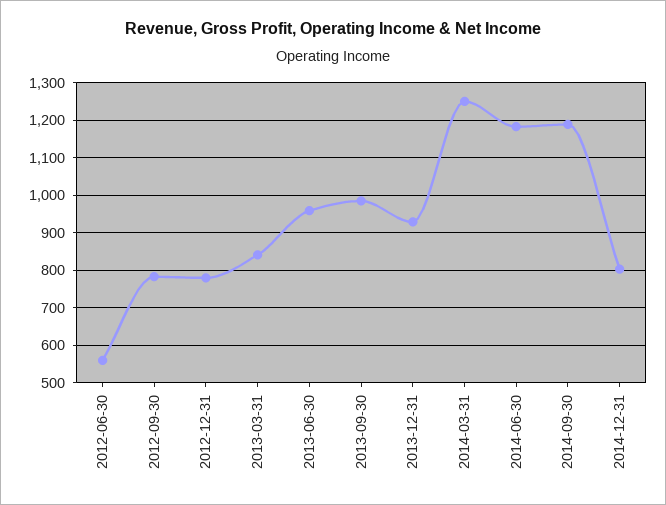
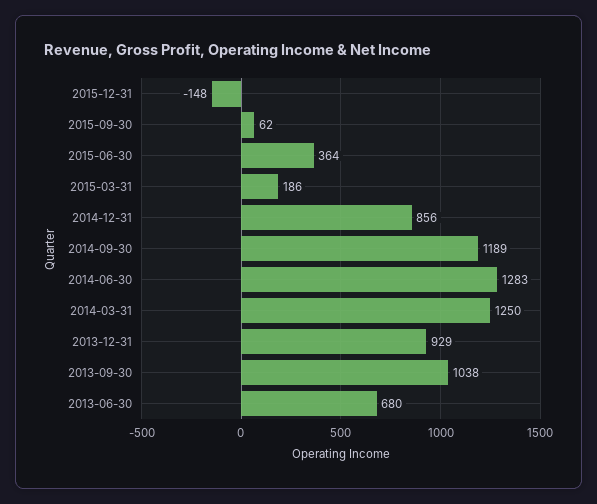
2012-06-30: 560 -> none
2012-09-30: 780 -> none
2012-12-31: 780 -> none
2013-03-31: 840 -> none
2013-06-30: 960 -> 680
2013-09-30: 980 -> 1038
2014-06-30: 1180 -> 1283
2014-12-31: 800 -> 856
2015-12-31: none -> -148
2015-09-30: none -> 62
2015-06-30: none -> 364
2015-03-31: none -> 186

